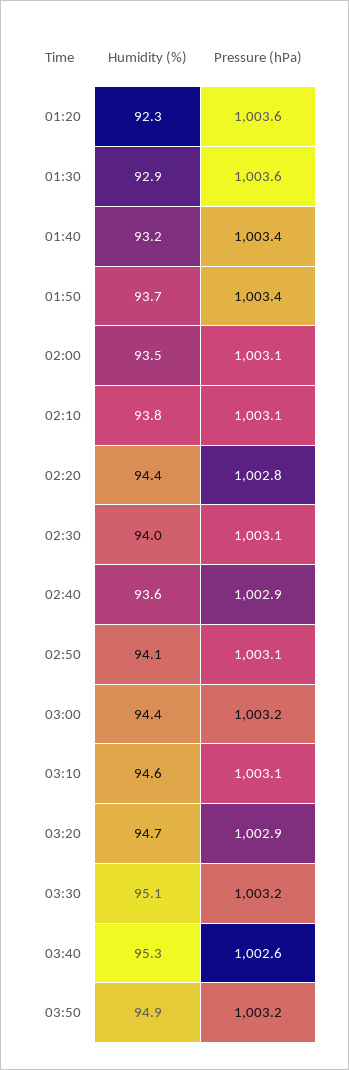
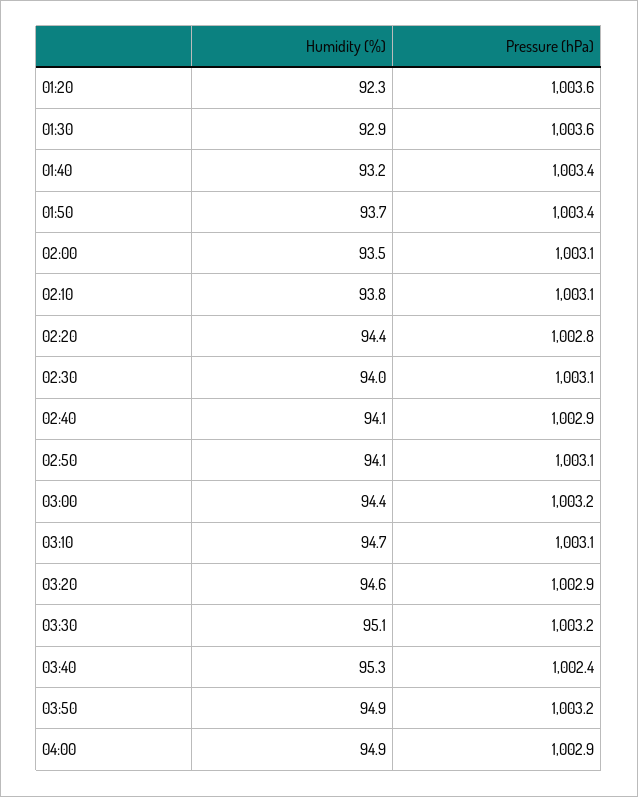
Humidity (%), 02:40: 93.6 -> 94.1
Humidity (%), 03:10: 94.6 -> 94.7
Humidity (%), 03:20: 94.7 -> 94.6
Pressure (hPa), 03:40: 1002.6 -> 1002.4
Humidity (%), 04:00: none -> 94.9
Pressure (hPa), 04:00: none -> 1002.9

